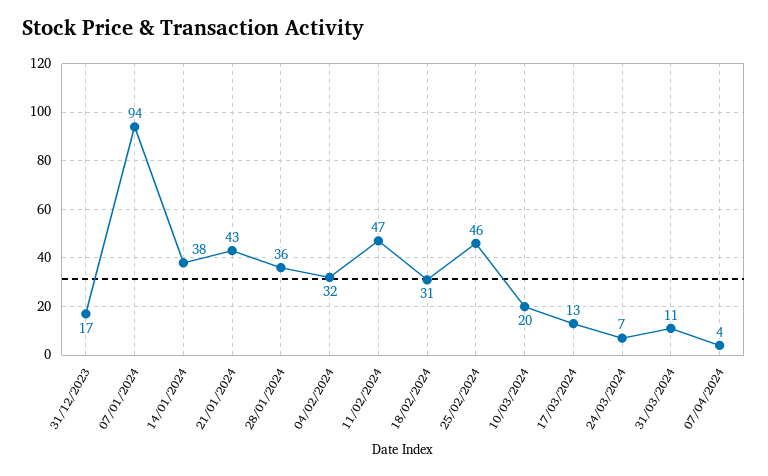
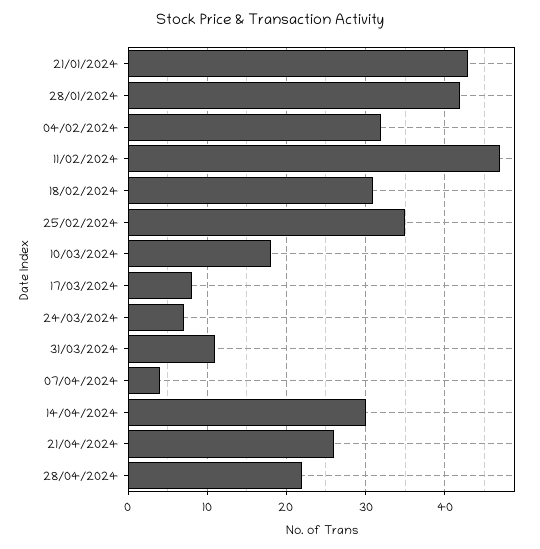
31/12/2023: 17 -> none
07/01/2024: 94 -> none
14/01/2024: 38 -> none
28/01/2024: 36 -> 42
25/02/2024: 46 -> 35
10/03/2024: 20 -> 18
17/03/2024: 13 -> 8
14/04/2024: none -> 30
21/04/2024: none -> 26
28/04/2024: none -> 22

